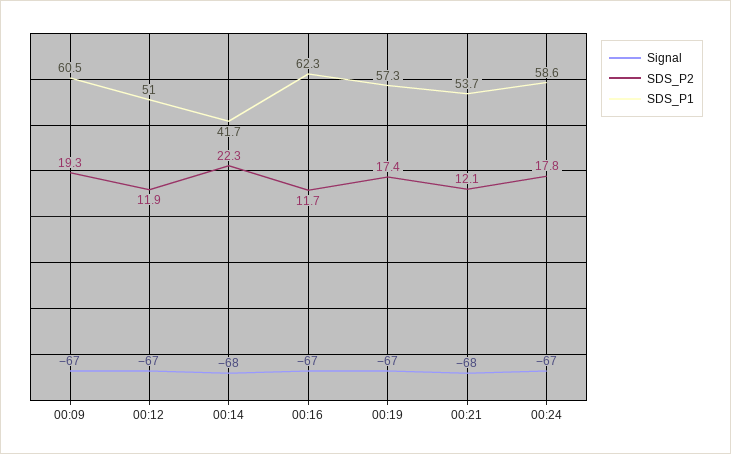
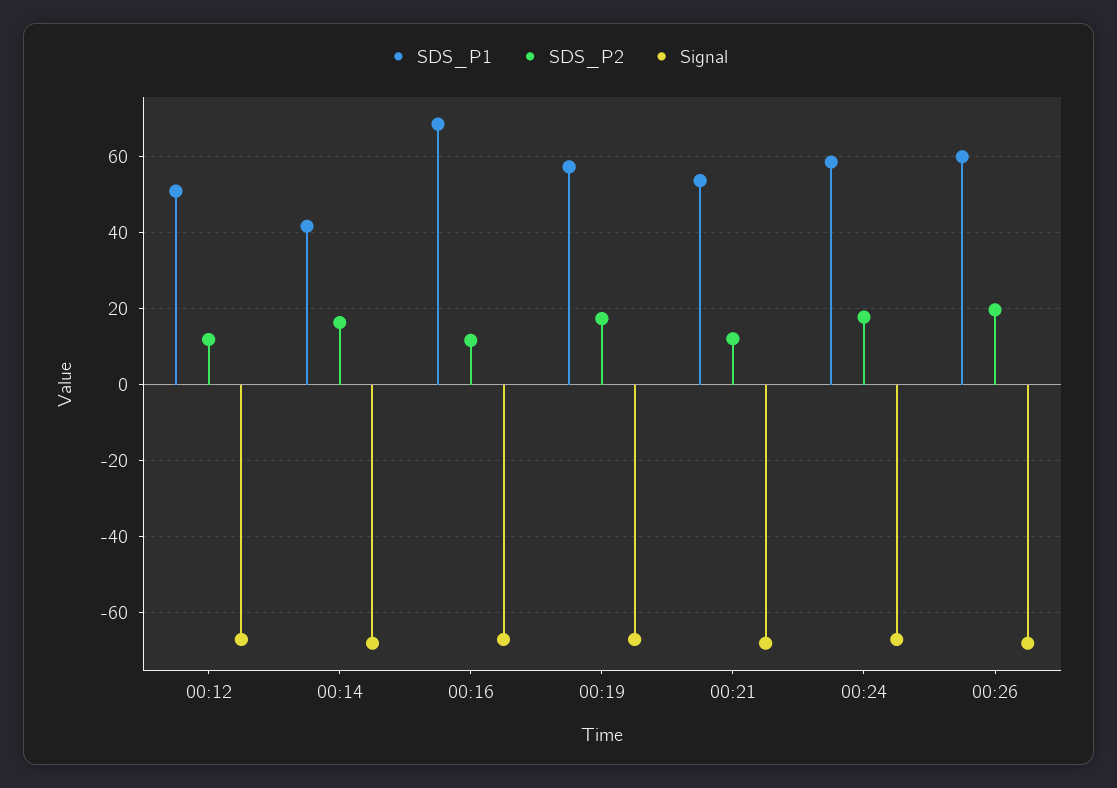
Signal, 00:09: -67 -> none
SDS_P2, 00:09: 19.3 -> none
SDS_P1, 00:09: 60.5 -> none
SDS_P2, 00:14: 22.3 -> 16
SDS_P1, 00:16: 62.3 -> 68
SDS_P1, 00:26: none -> 60
SDS_P2, 00:26: none -> 20
Signal, 00:26: none -> -68

